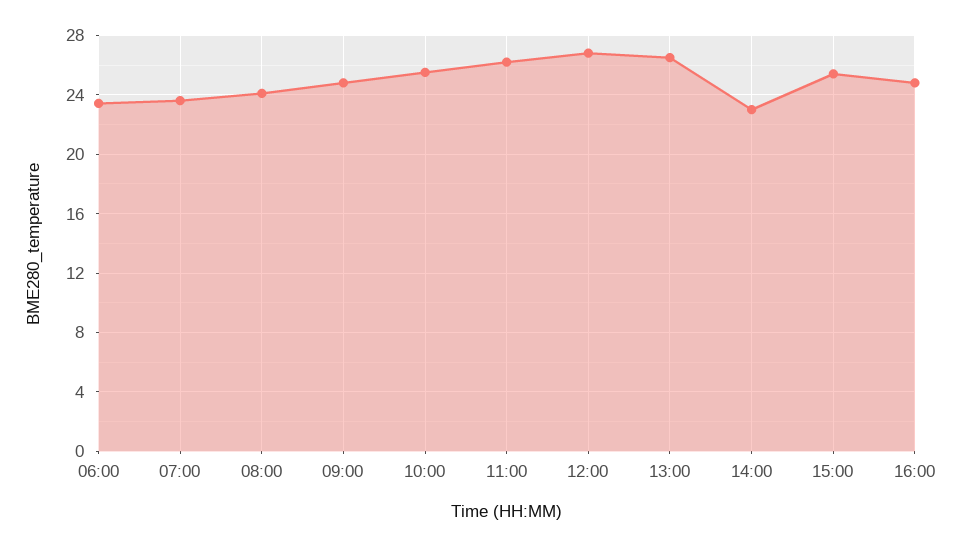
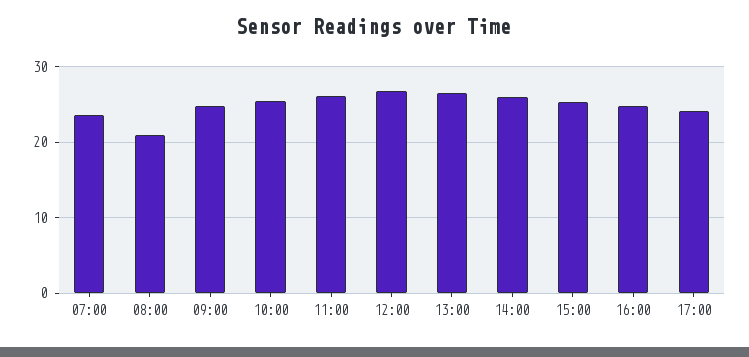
06:00: 23.5 -> none
08:00: 24 -> 21
14:00: 23 -> 26
17:00: none -> 24

